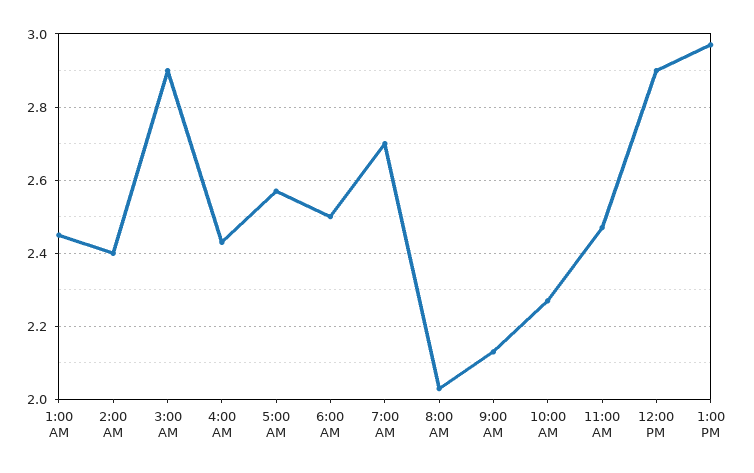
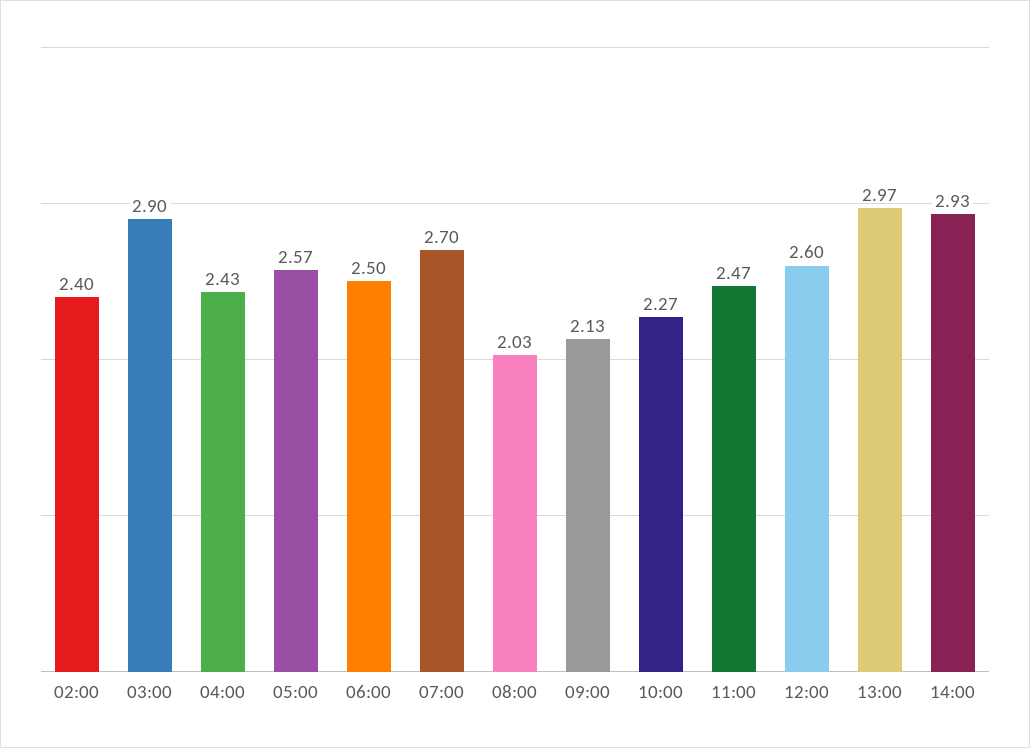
1:00 AM: 2.45 -> none
12:00 PM: 2.9 -> 2.6
14:00: none -> 2.93

